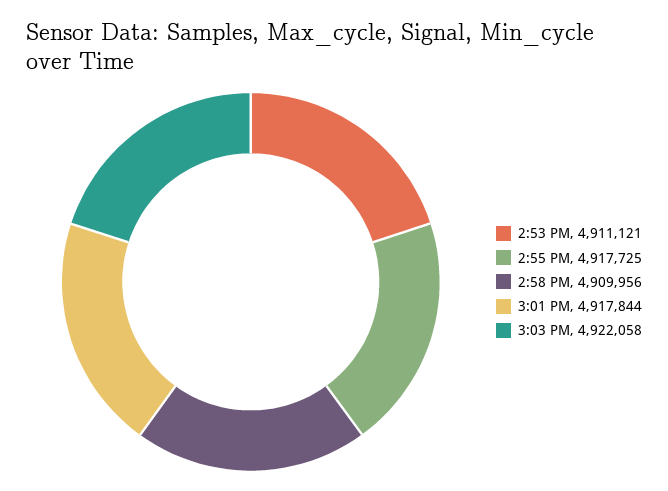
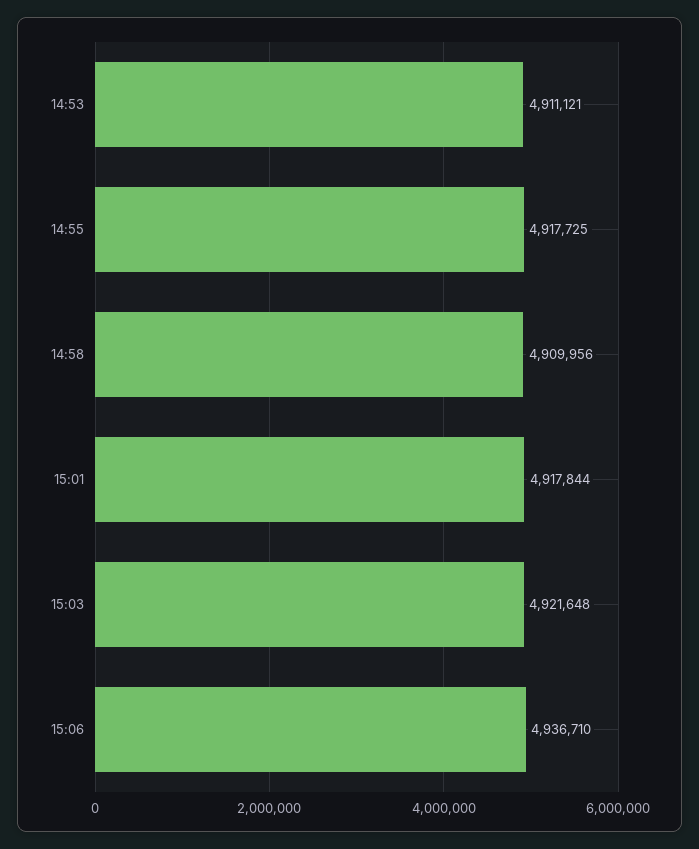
3:03 PM: 4922058 -> 4921648
15:06: none -> 4936710

